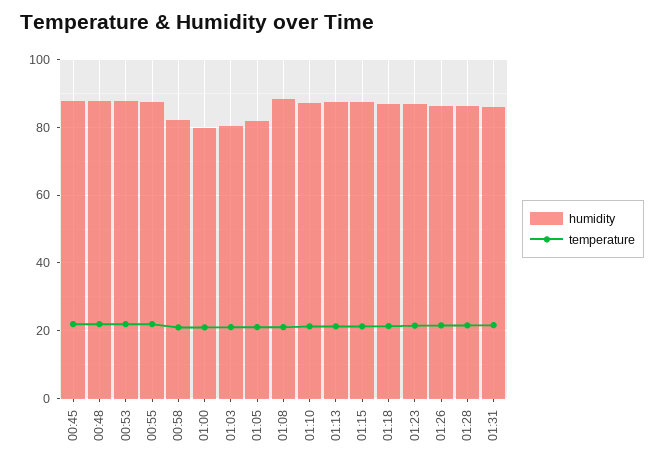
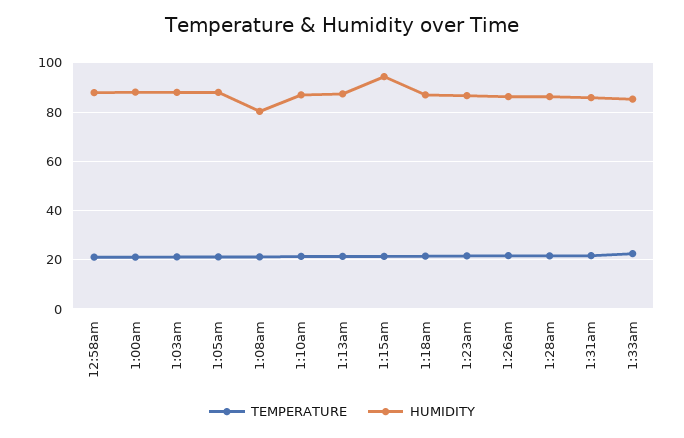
humidity, 00:45: 88 -> none
temperature, 00:45: 22 -> none
humidity, 00:48: 88 -> none
temperature, 00:48: 22 -> none
humidity, 00:53: 88 -> none
temperature, 00:53: 22 -> none
humidity, 00:55: 88 -> none
temperature, 00:55: 22 -> none
humidity, 00:58: 82 -> 87.5
humidity, 01:00: 80 -> 87.5
humidity, 01:03: 80 -> 87.5
humidity, 01:05: 82 -> 87.5
humidity, 01:08: 88 -> 80
humidity, 01:15: 88 -> 95
temperature, 1:33am: none -> 22.5
humidity, 1:33am: none -> 85

